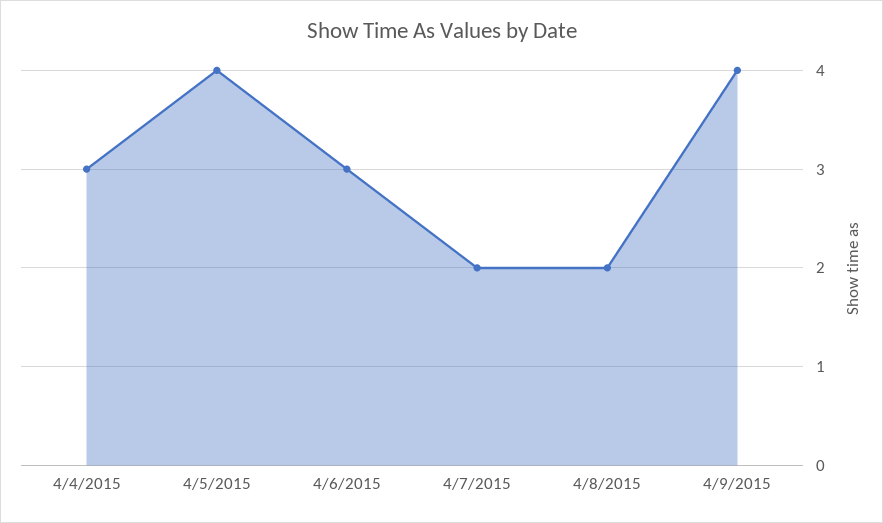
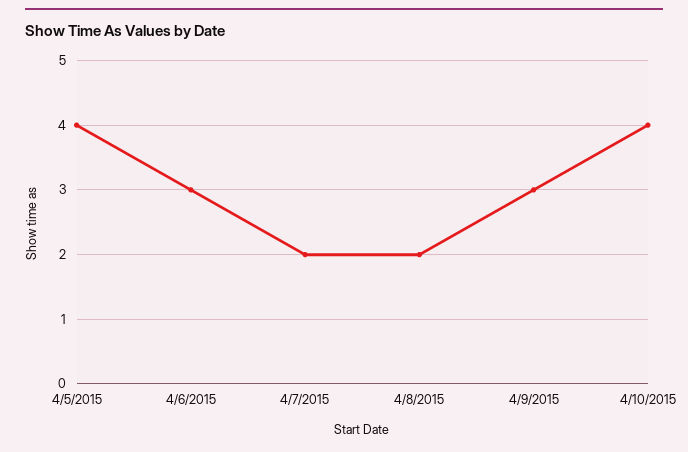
4/4/2015: 3 -> none
4/9/2015: 4 -> 3
4/10/2015: none -> 4

